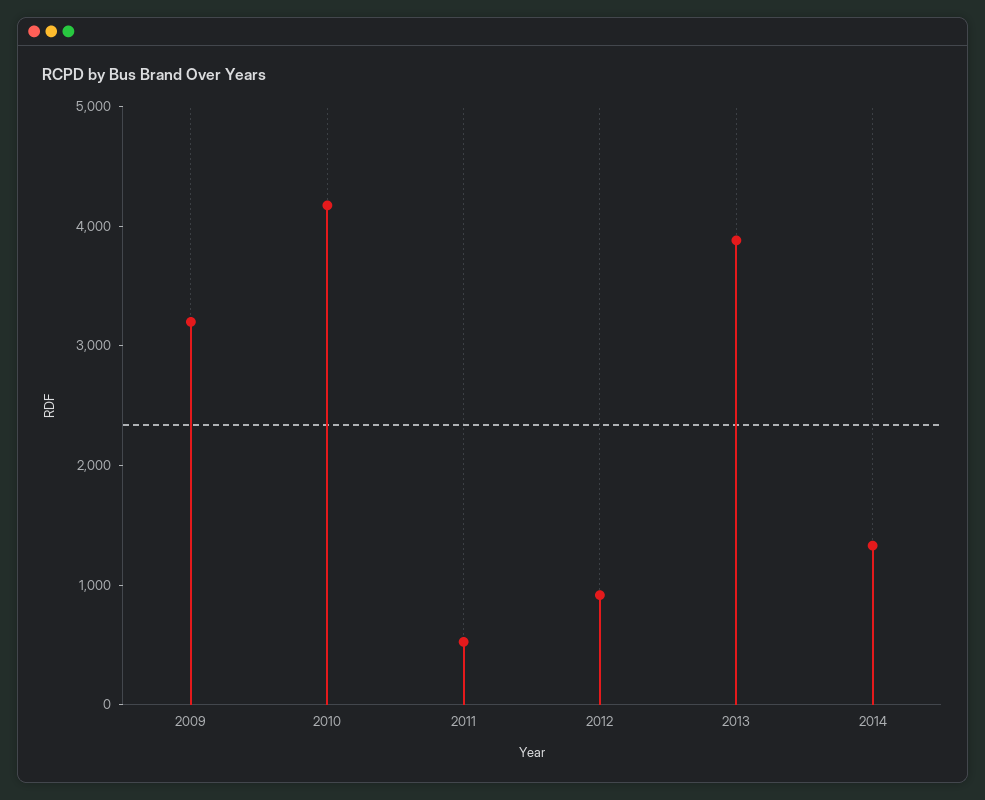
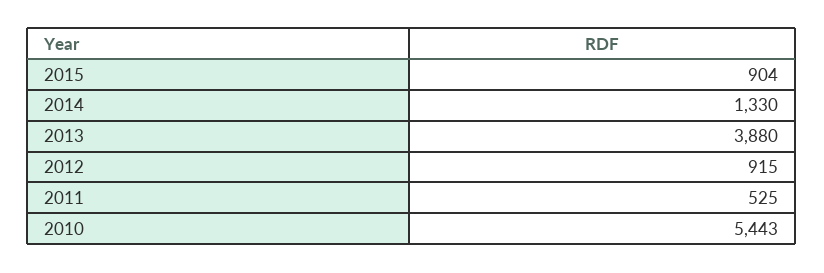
2009: 3200 -> none
2010: 4200 -> 5443
2015: none -> 904

